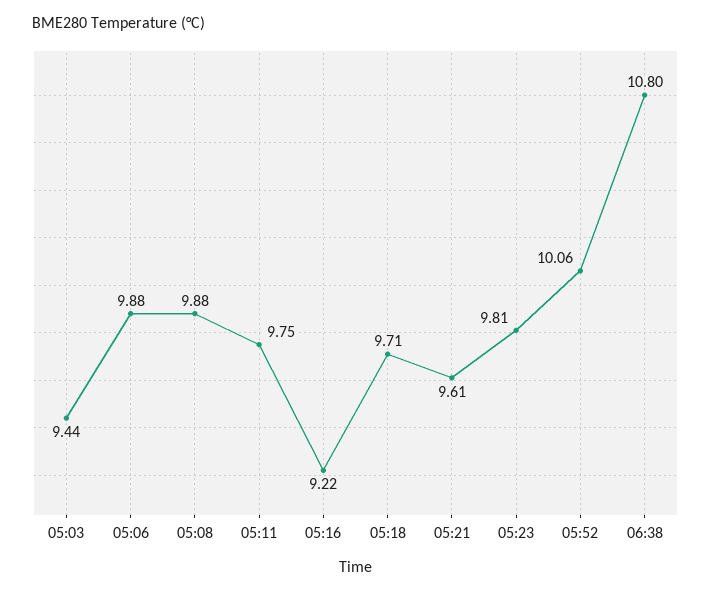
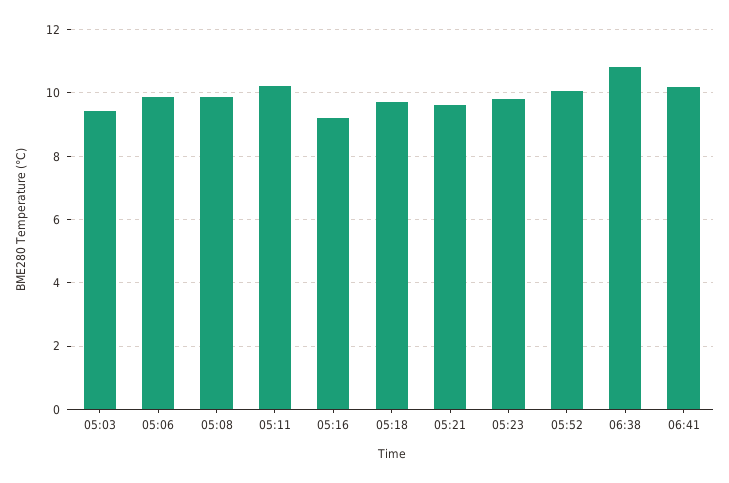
05:11: 9.75 -> 10.2
06:41: none -> 10.2

